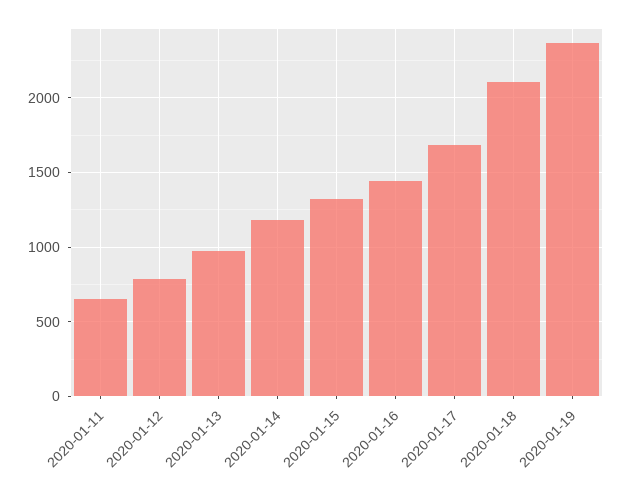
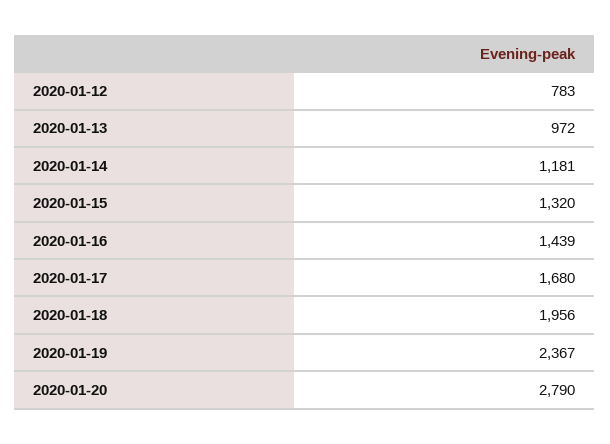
2020-01-11: 650 -> none
2020-01-18: 2100 -> 1956
2020-01-20: none -> 2790

